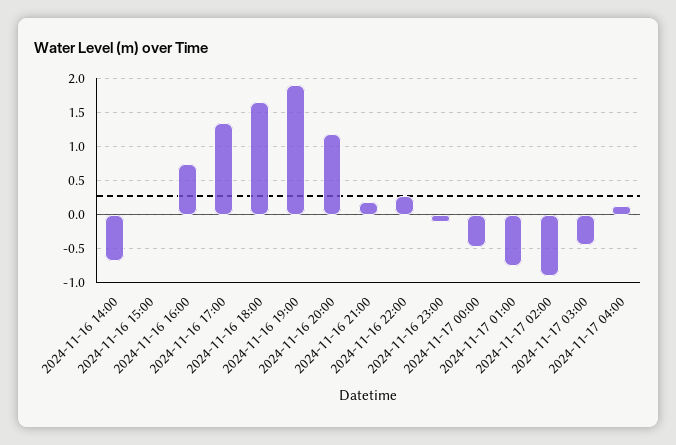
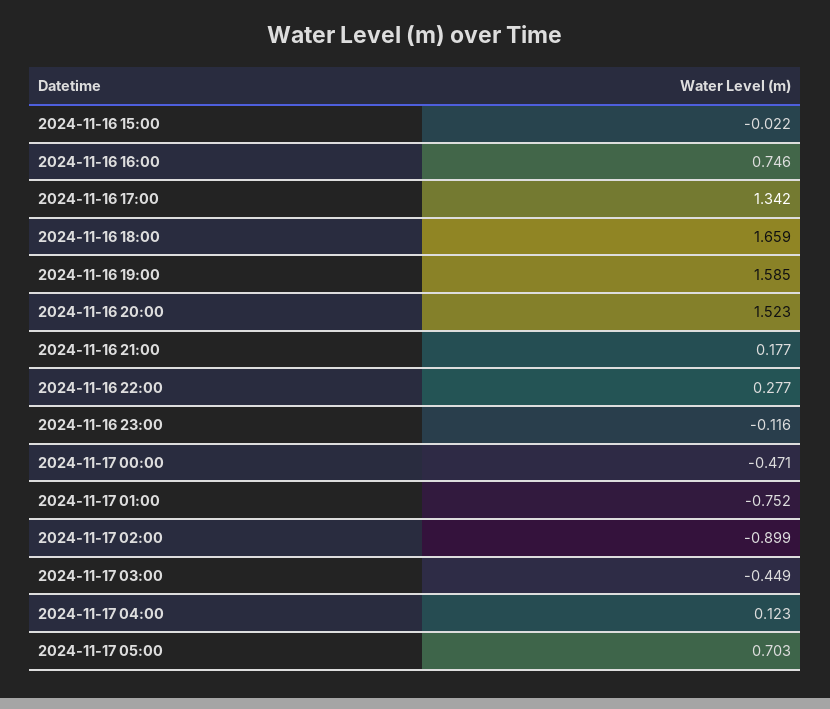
2024-11-16 14:00: -0.7 -> none
2024-11-16 19:00: 1.9 -> 1.585
2024-11-16 20:00: 1.2 -> 1.523
2024-11-17 05:00: none -> 0.703

